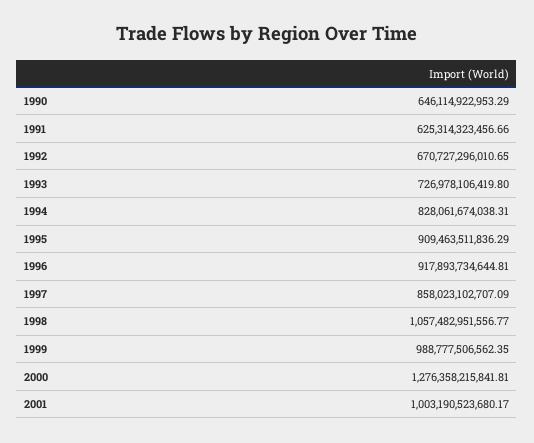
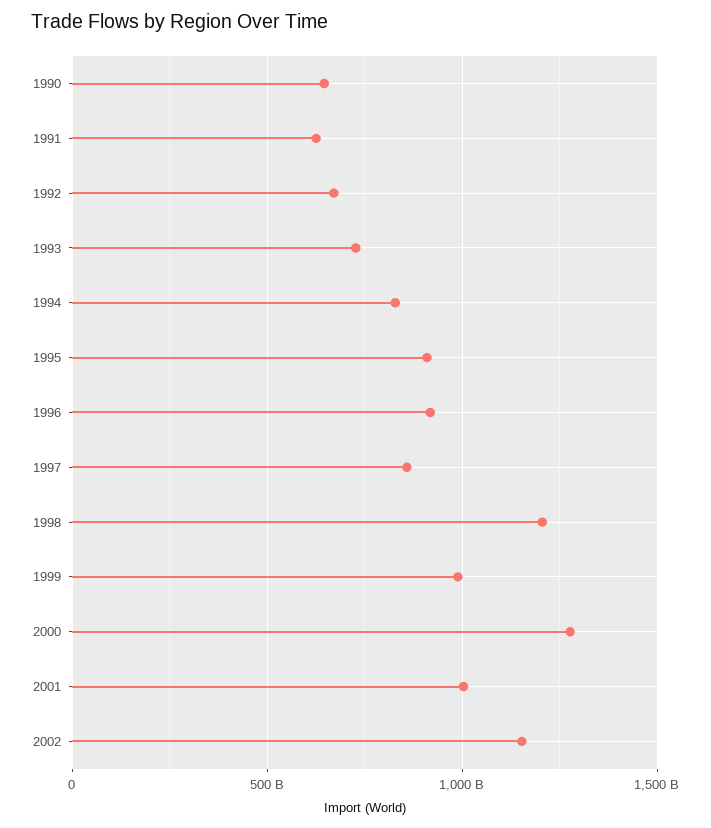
1998: 1057482951556.77 -> 1200000000000
2002: none -> 1150000000000

